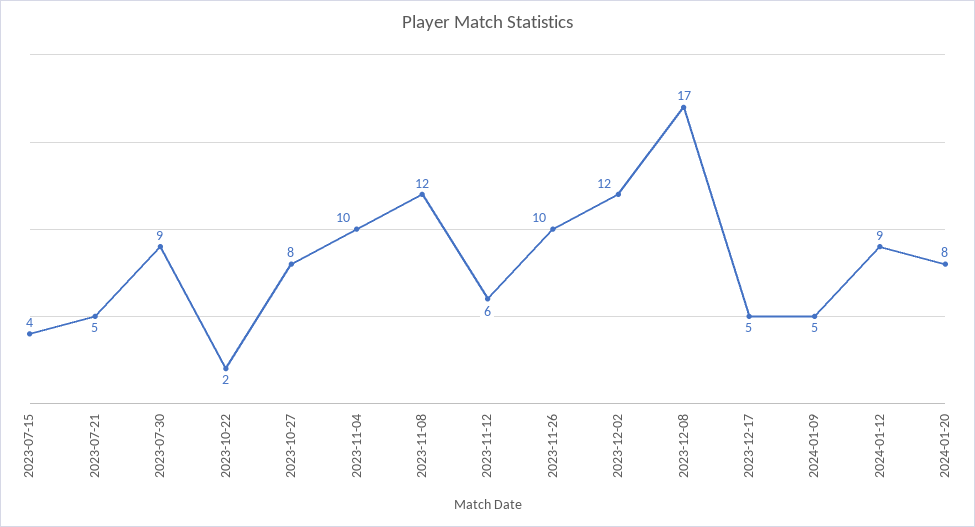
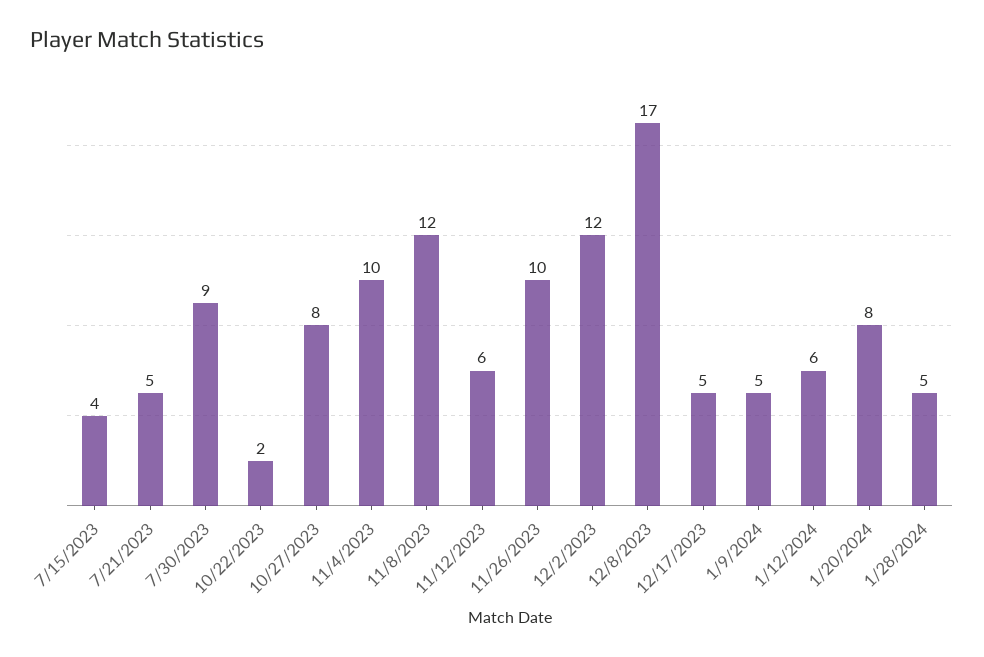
2024-01-12: 9 -> 6
1/28/2024: none -> 5

